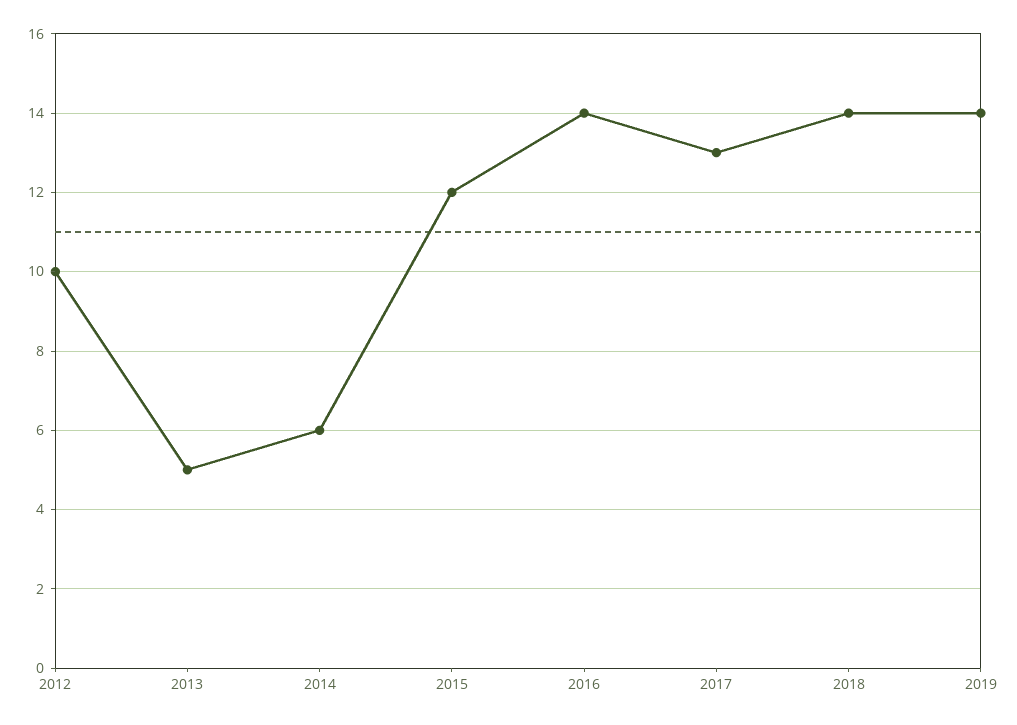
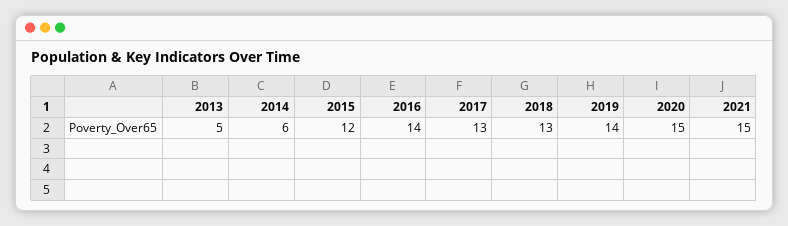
2012: 10 -> none
2018: 14 -> 13
2020: none -> 15
2021: none -> 15

